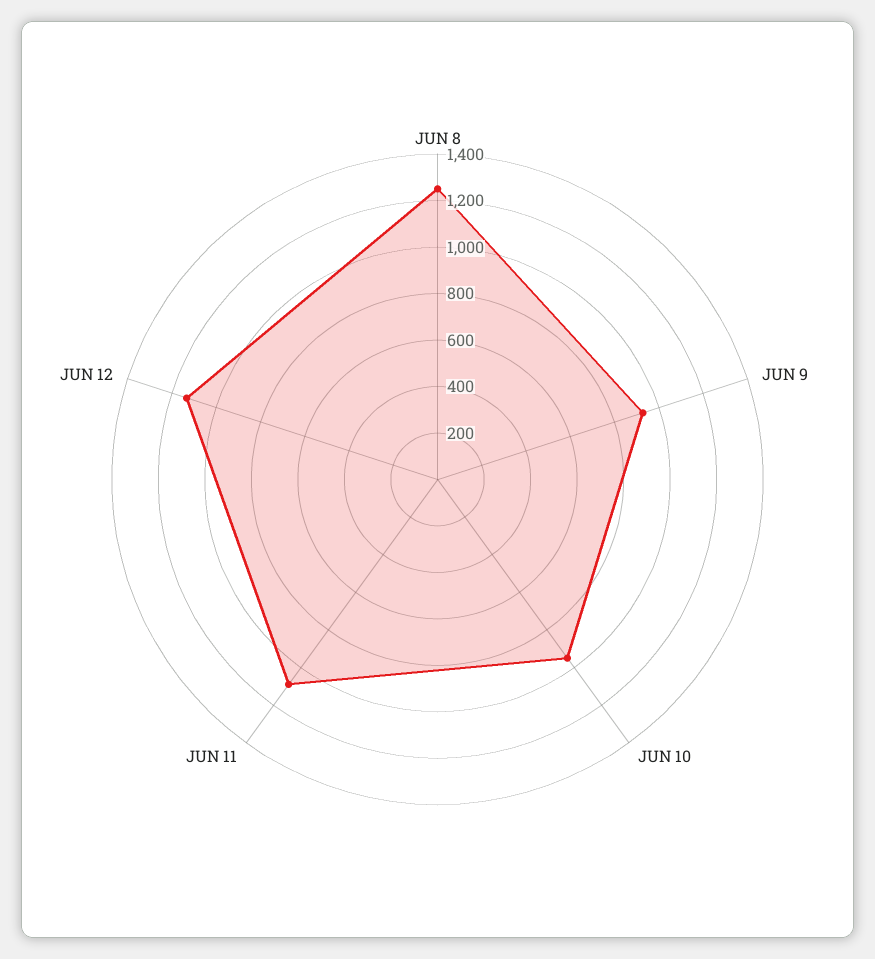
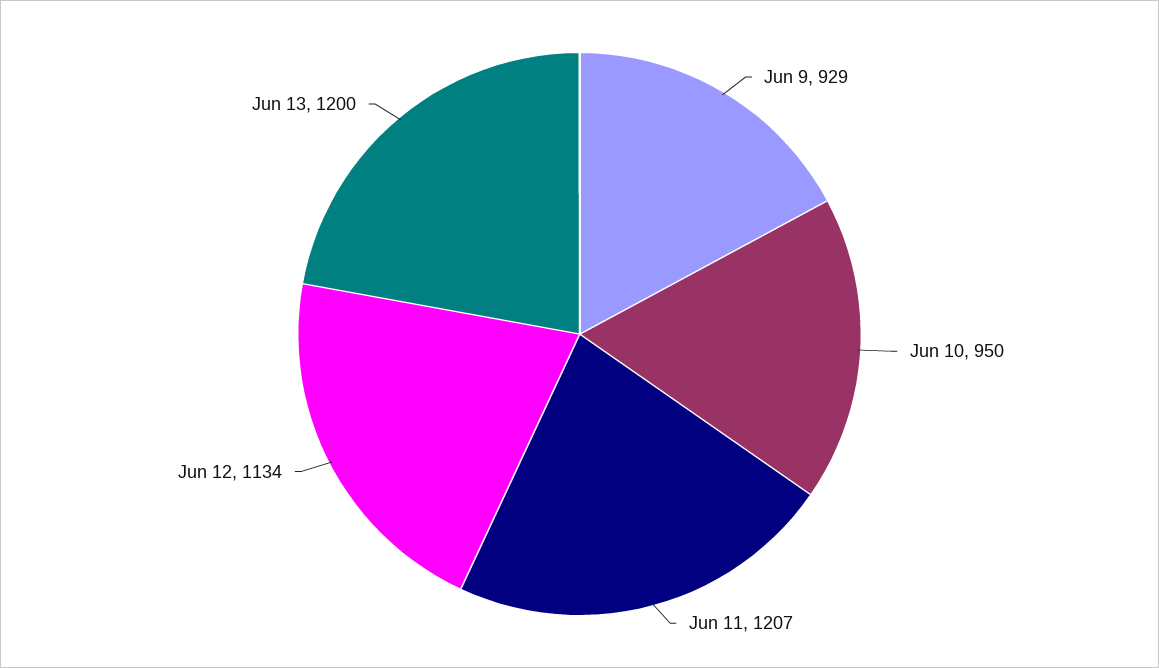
JUN 8: 1250 -> none
JUN 11: 1100 -> 1207
Jun 13: none -> 1200

